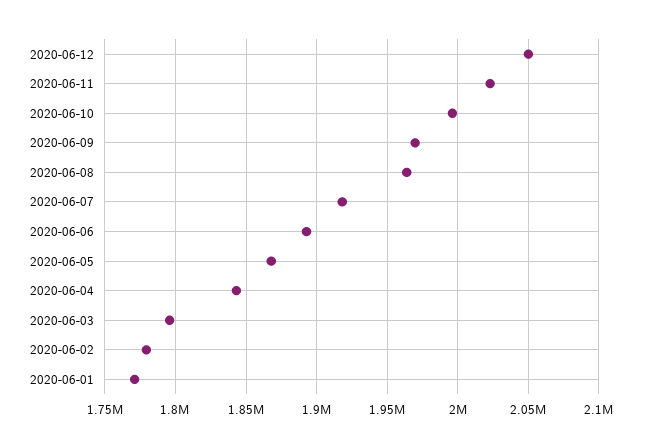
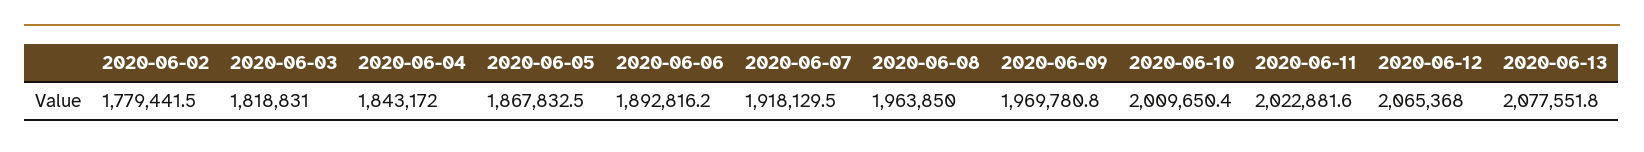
2020-06-12: 2050000 -> 2065368
2020-06-10: 1995000 -> 2009650.4
2020-06-03: 1795000 -> 1818831
2020-06-01: 1770000 -> none
2020-06-13: none -> 2077551.8

